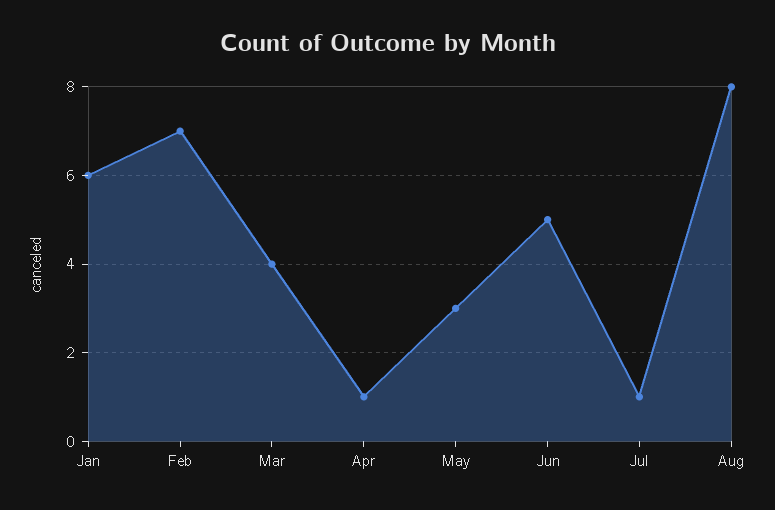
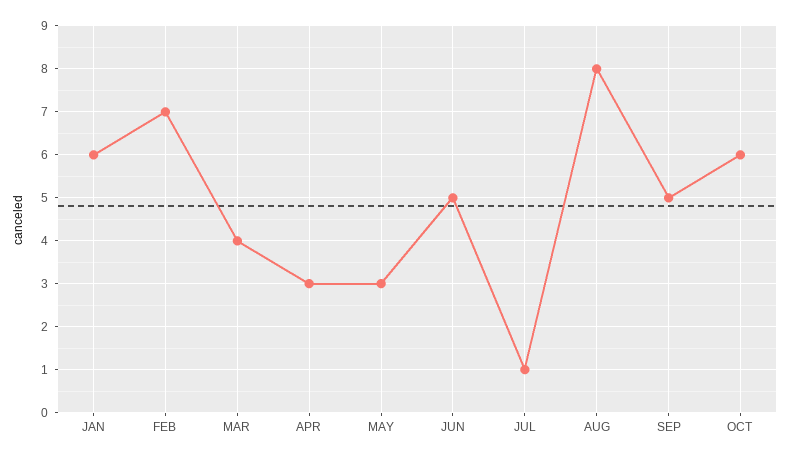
Apr: 1 -> 3
SEP: none -> 5
OCT: none -> 6

